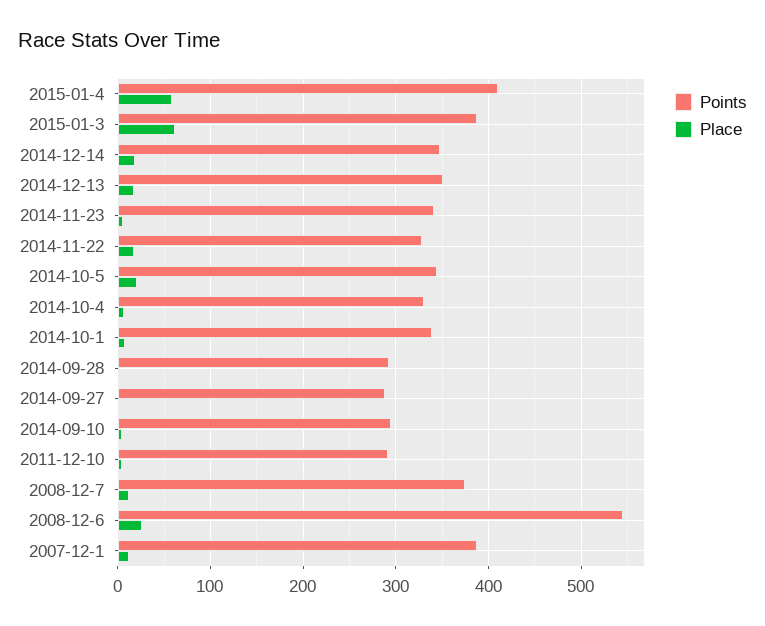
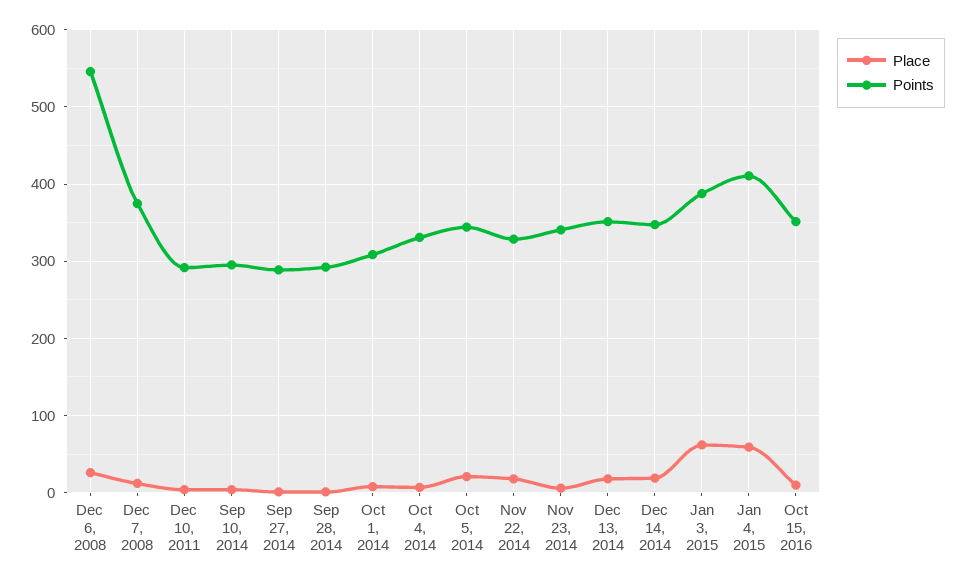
Points, 2014-10-1: 340 -> 310
Points, 2007-12-1: 390 -> none
Place, 2007-12-1: 10 -> none
Place, Oct 15, 2016: none -> 10
Points, Oct 15, 2016: none -> 350

